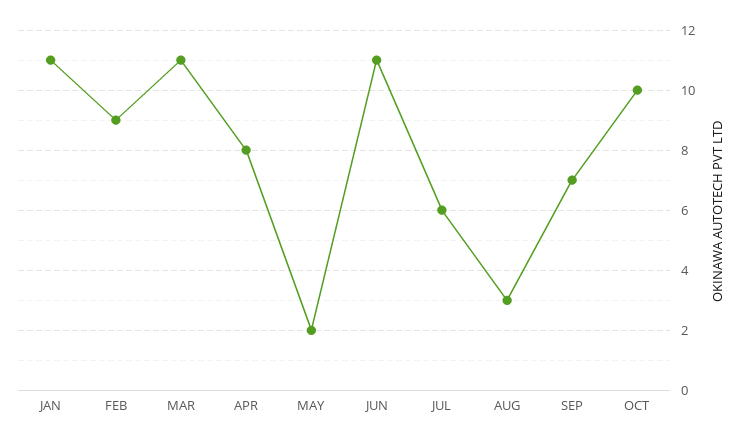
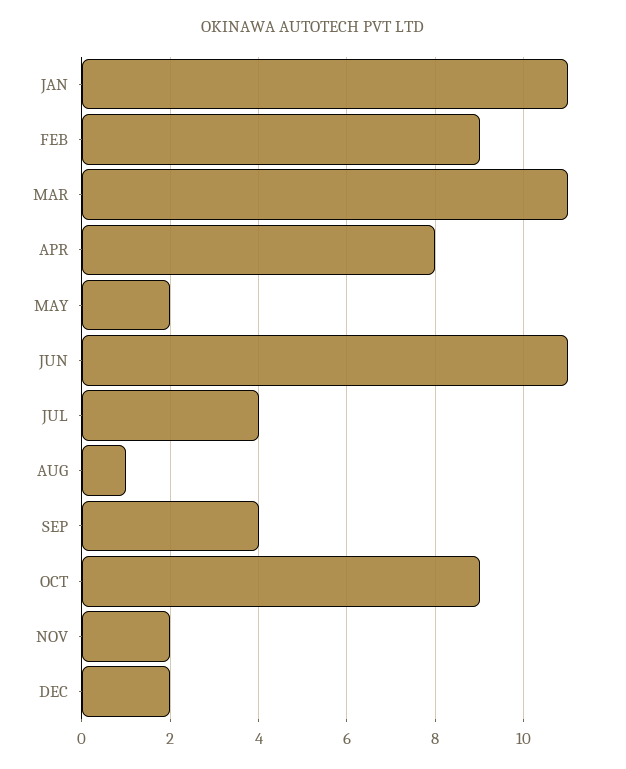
JUL: 6 -> 4
AUG: 3 -> 1
SEP: 7 -> 4
OCT: 10 -> 9
NOV: none -> 2
DEC: none -> 2

